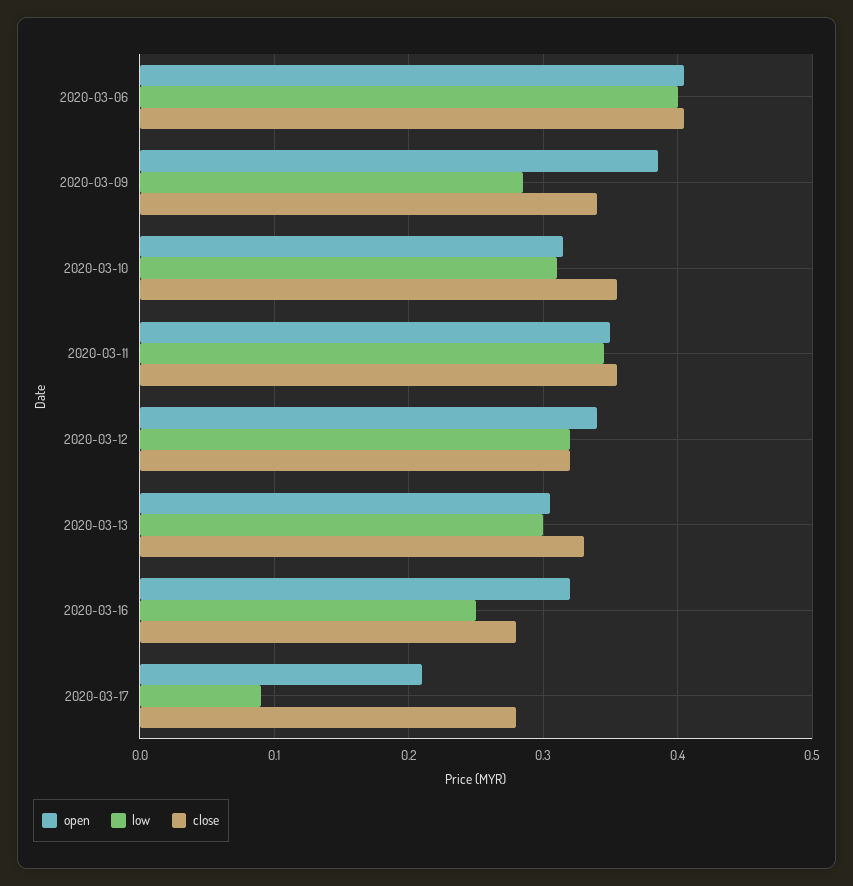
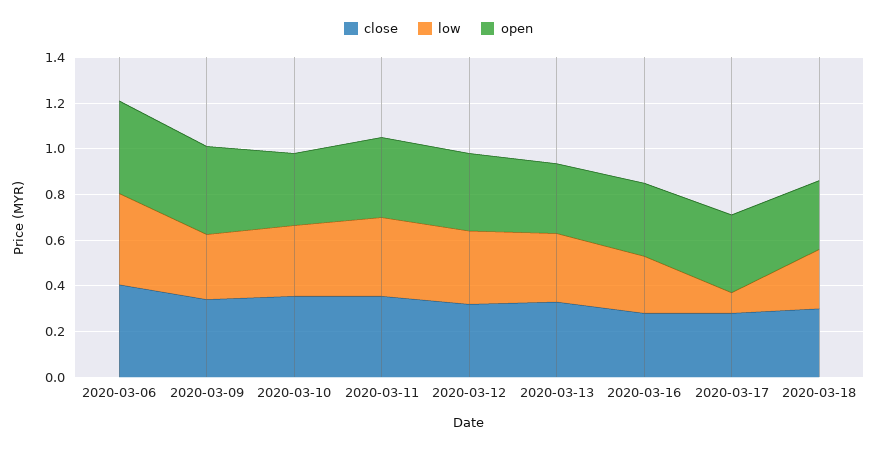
open, 2020-03-17: 0.21 -> 0.35
close, 2020-03-18: none -> 0.3
low, 2020-03-18: none -> 0.25
open, 2020-03-18: none -> 0.3

